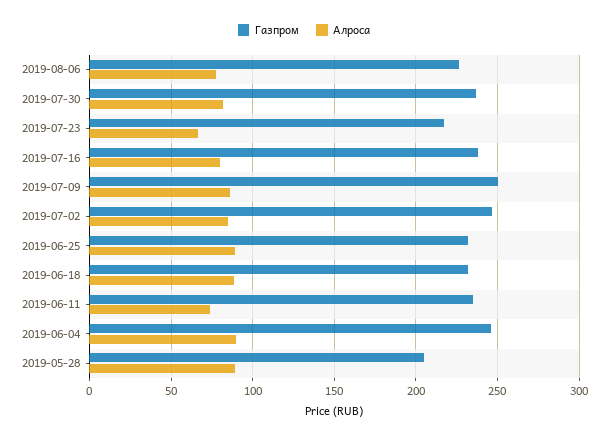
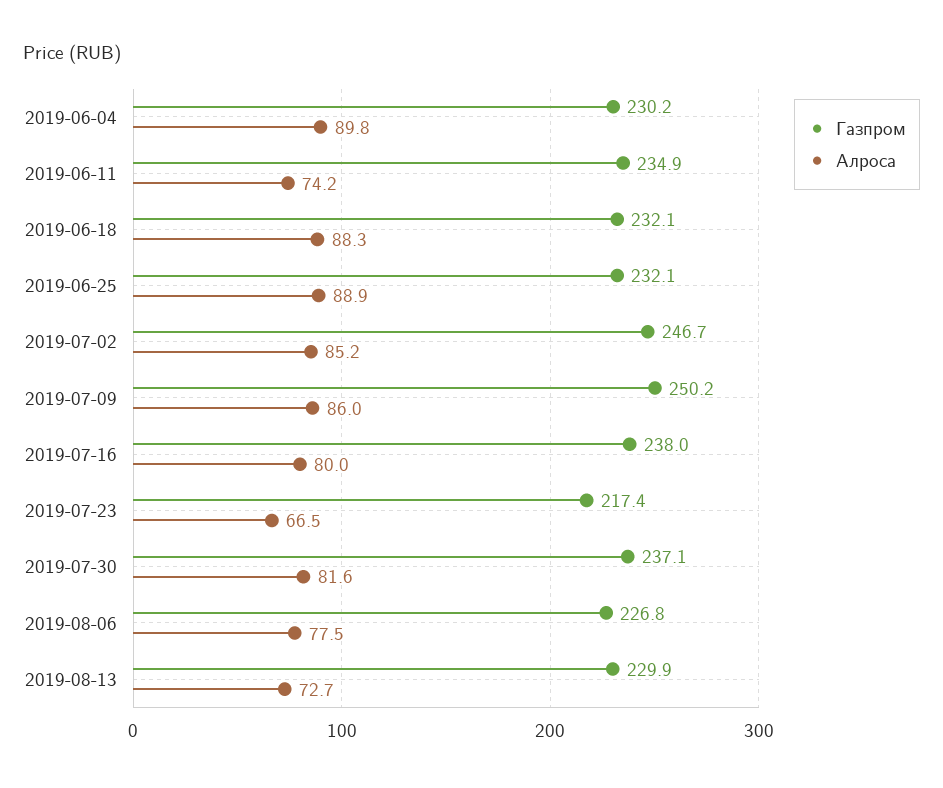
Газпром, 2019-06-04: 245 -> 230.2
Газпром, 2019-05-28: 205 -> none
Алроса, 2019-05-28: 90 -> none
Газпром, 2019-08-13: none -> 229.9
Алроса, 2019-08-13: none -> 72.7

